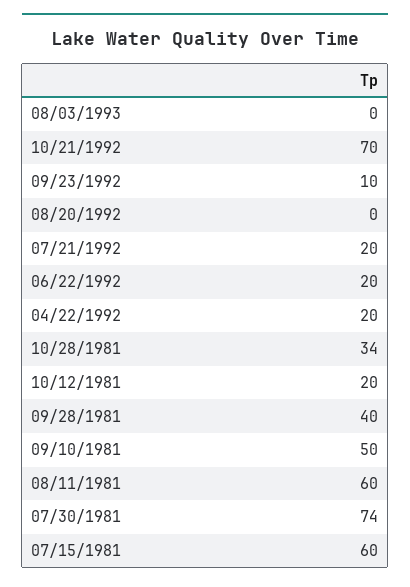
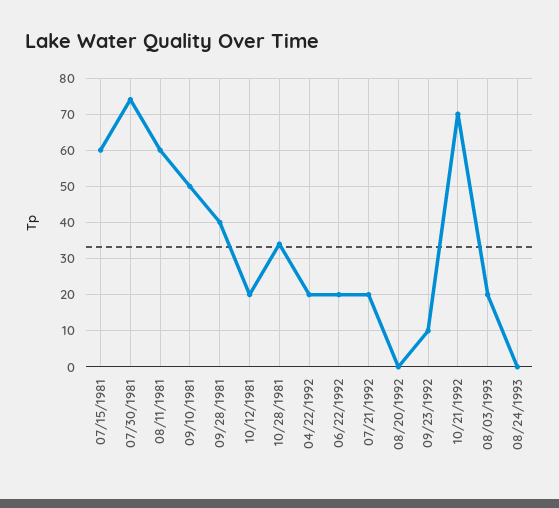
08/03/1993: 0 -> 20
08/24/1993: none -> 0

